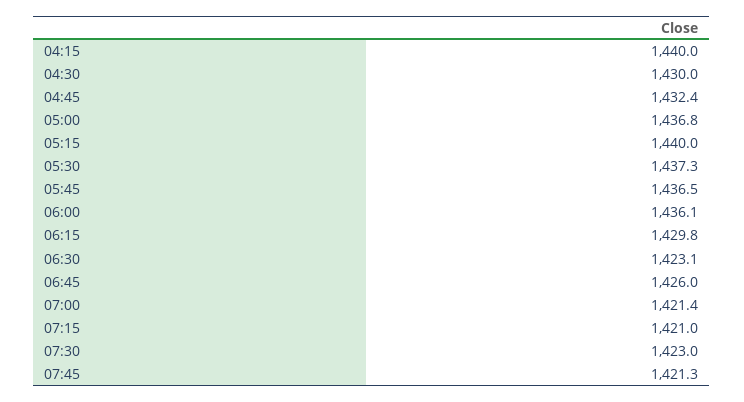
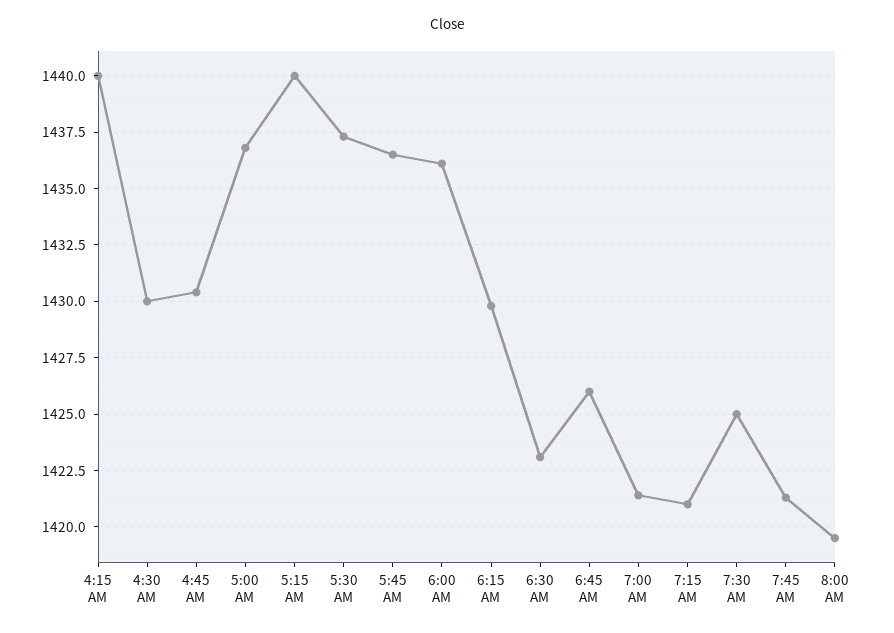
04:45: 1432.4 -> 1430.5
07:30: 1423 -> 1425
8:00 AM: none -> 1419.5

